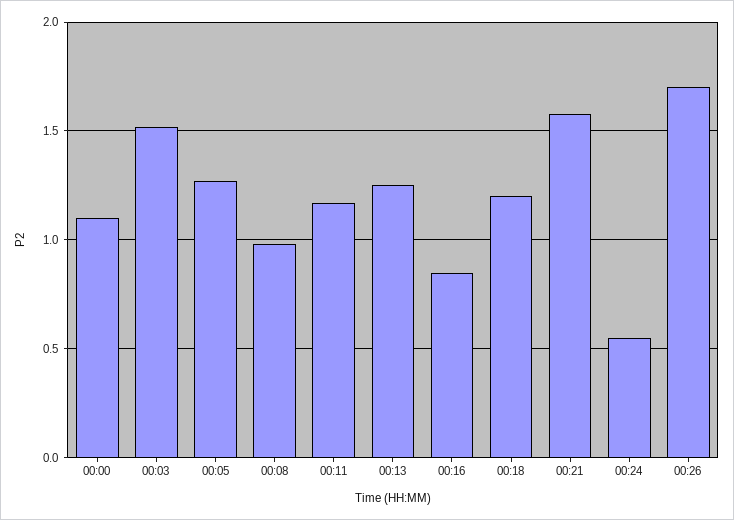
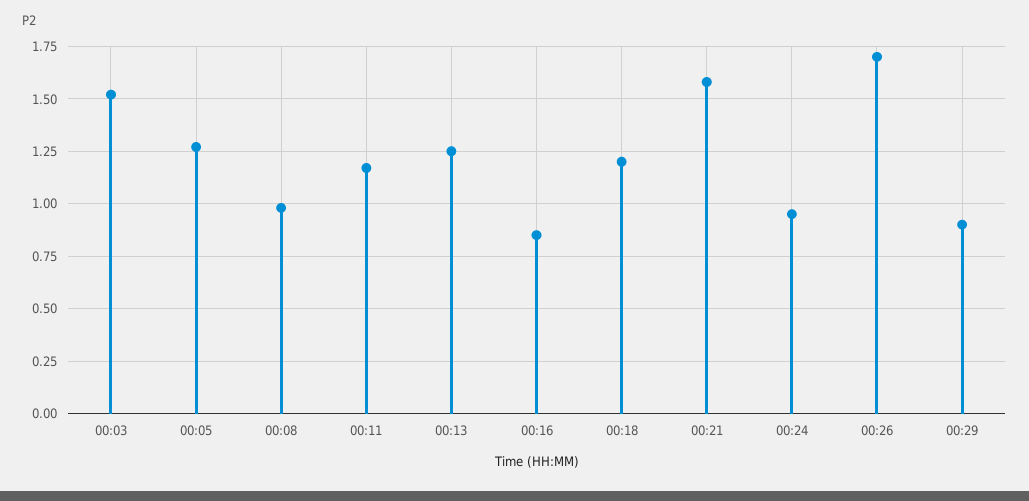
00:00: 1.1 -> none
00:24: 0.55 -> 0.95
00:29: none -> 0.9

